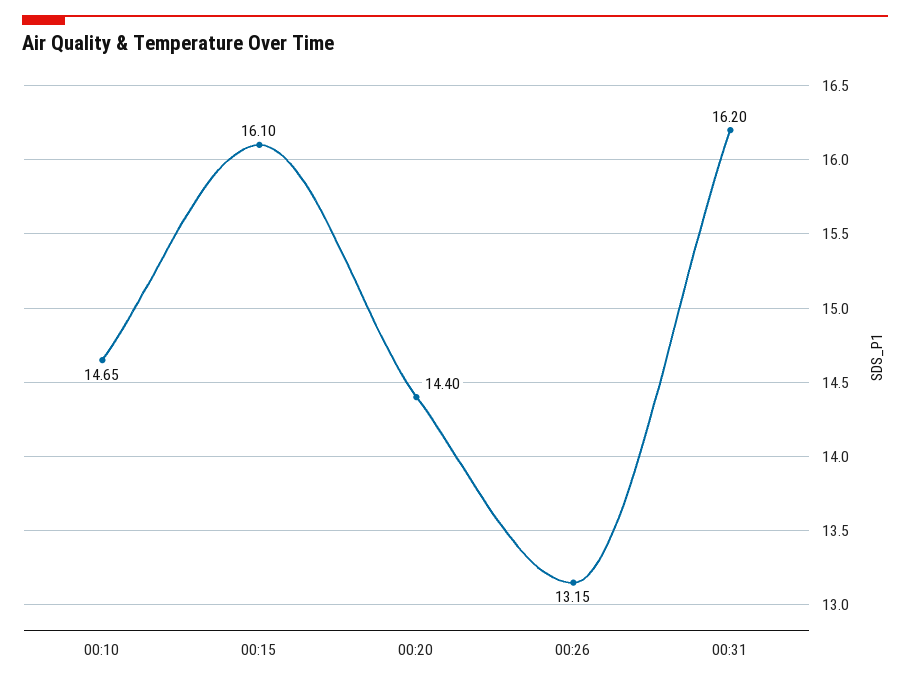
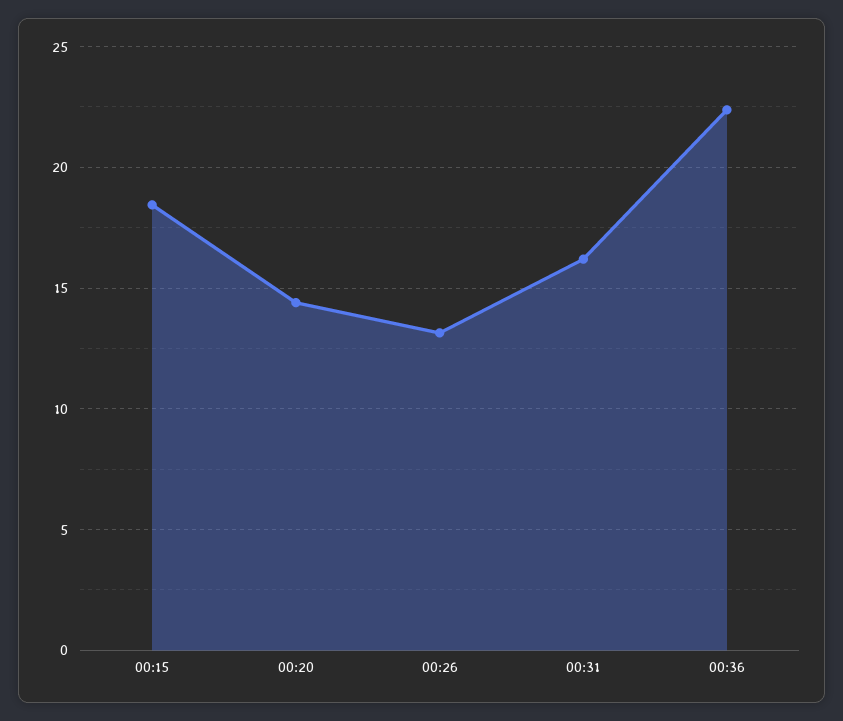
00:10: 14.65 -> none
00:15: 16.1 -> 18.5
00:36: none -> 22.5

